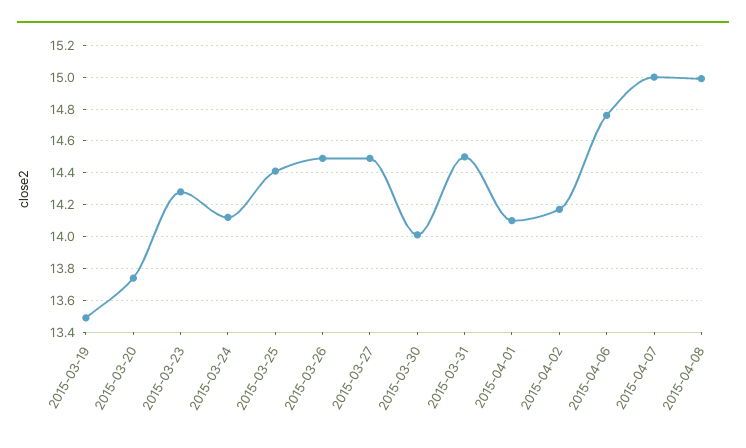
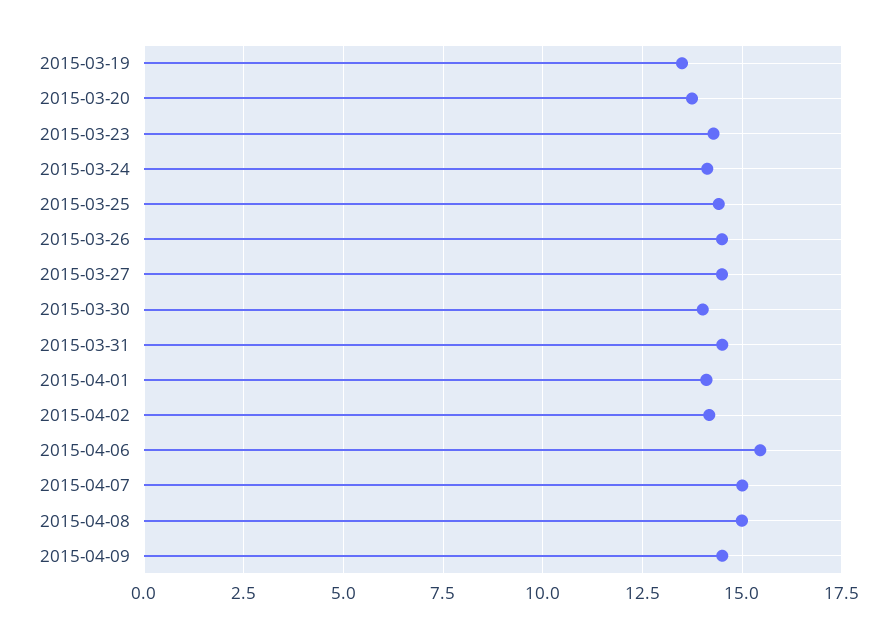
2015-04-06: 14.75 -> 15.5
2015-04-09: none -> 14.5

